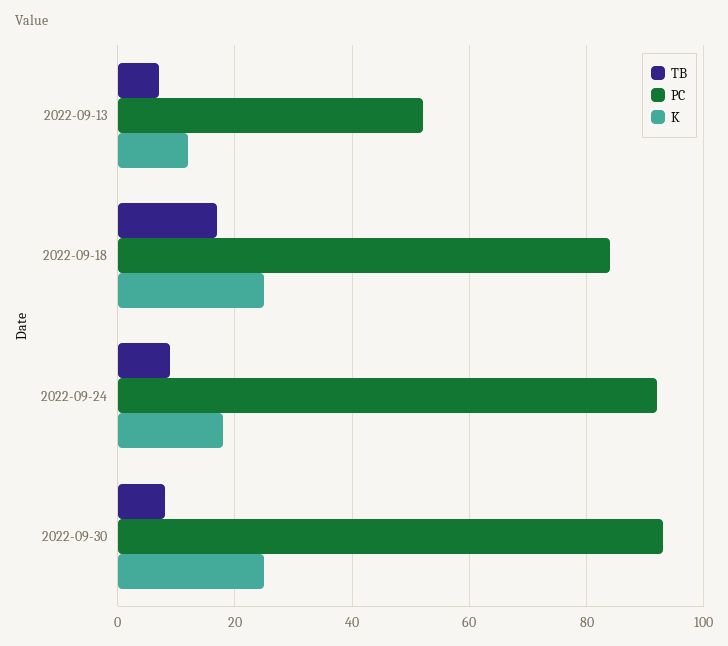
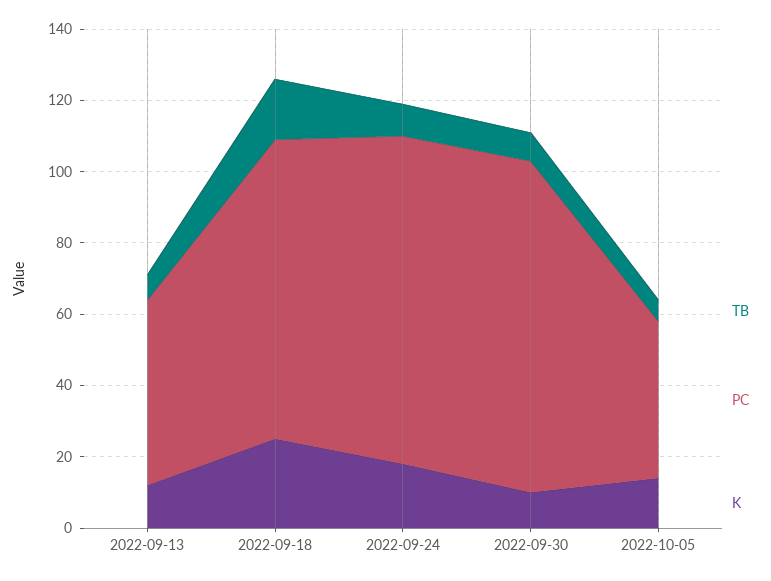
K, 2022-09-30: 25 -> 10
TB, 2022-10-05: none -> 5
PC, 2022-10-05: none -> 45
K, 2022-10-05: none -> 15

